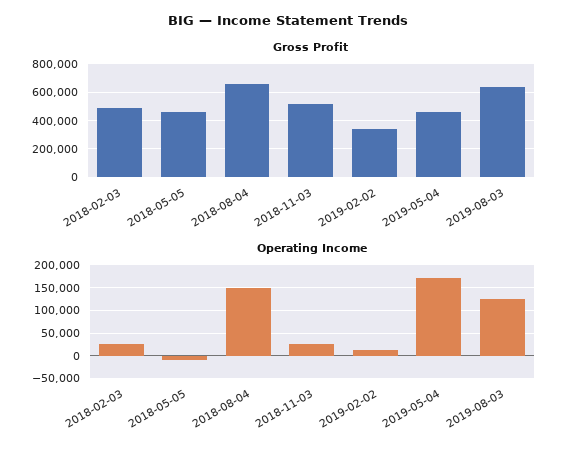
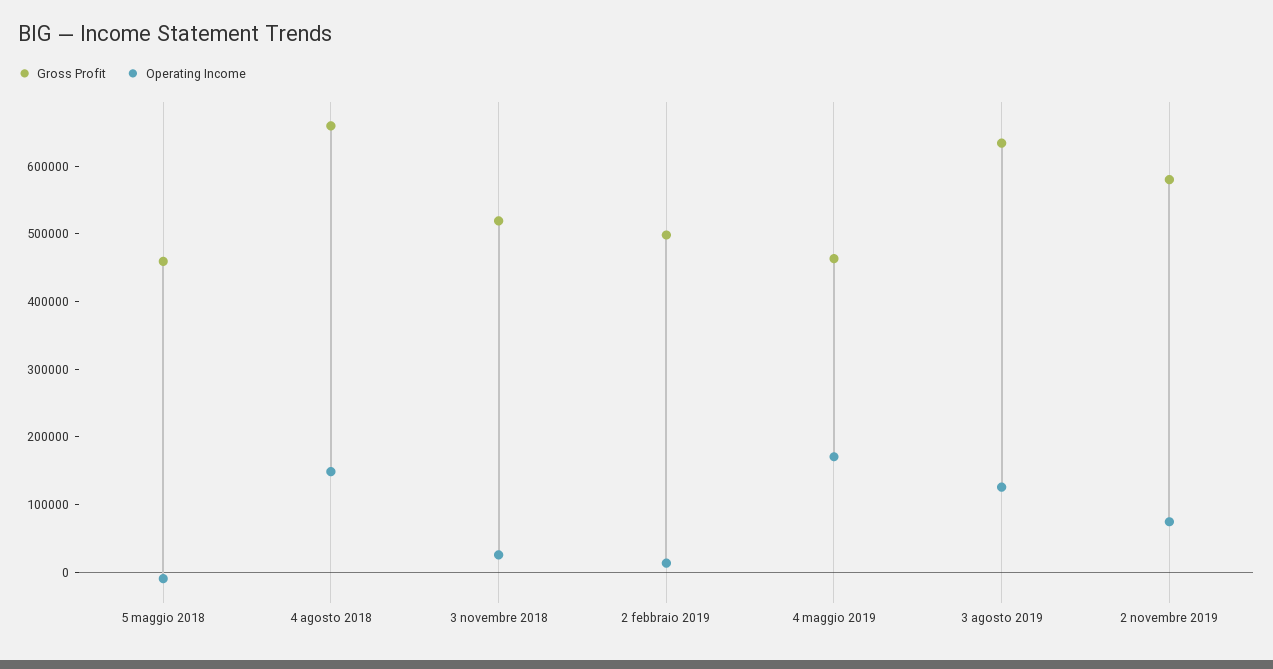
Gross Profit, 2018-02-03: 500000 -> none
Gross Profit, 2019-02-02: 350000 -> 500000
Operating Income, 2018-02-03: 25000 -> none
Gross Profit, 2 novembre 2019: none -> 580000
Operating Income, 2 novembre 2019: none -> 80000

